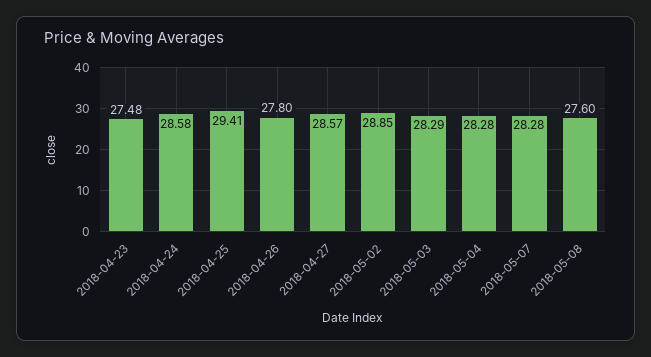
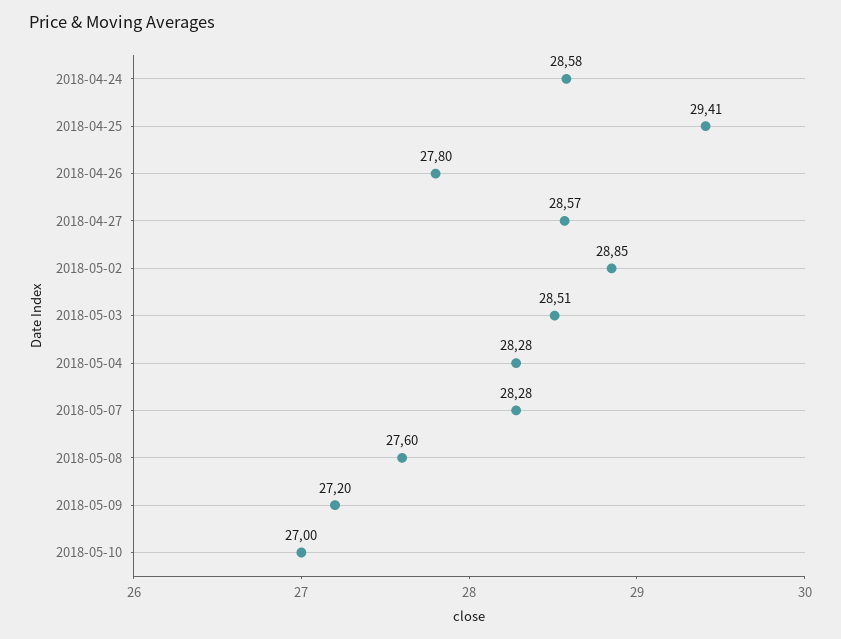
2018-04-23: 27.48 -> none
2018-05-03: 28.29 -> 28.51
2018-05-09: none -> 27.2
2018-05-10: none -> 27

